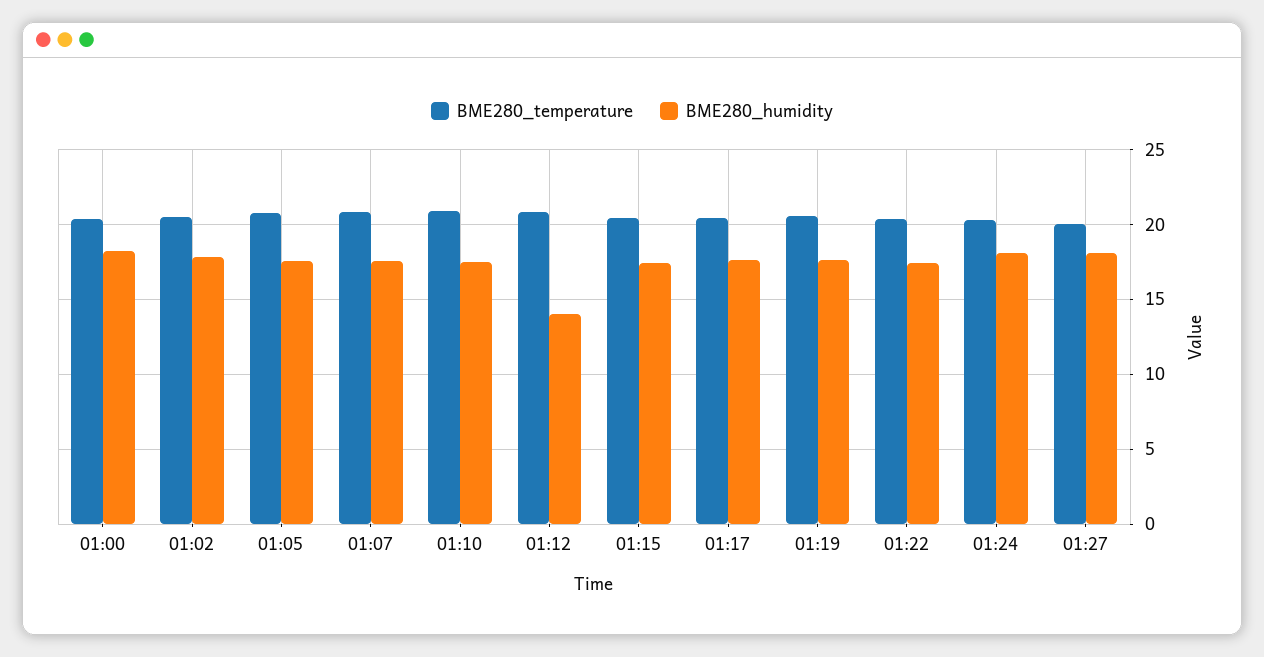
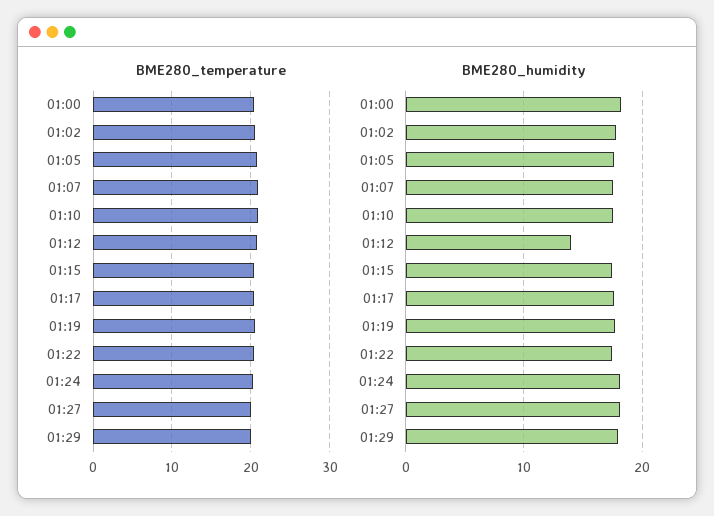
BME280_temperature, 01:29: none -> 20
BME280_humidity, 01:29: none -> 18

